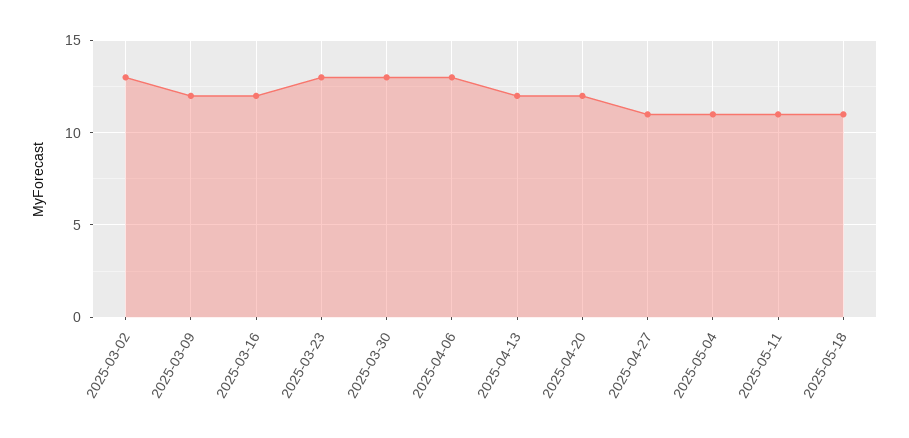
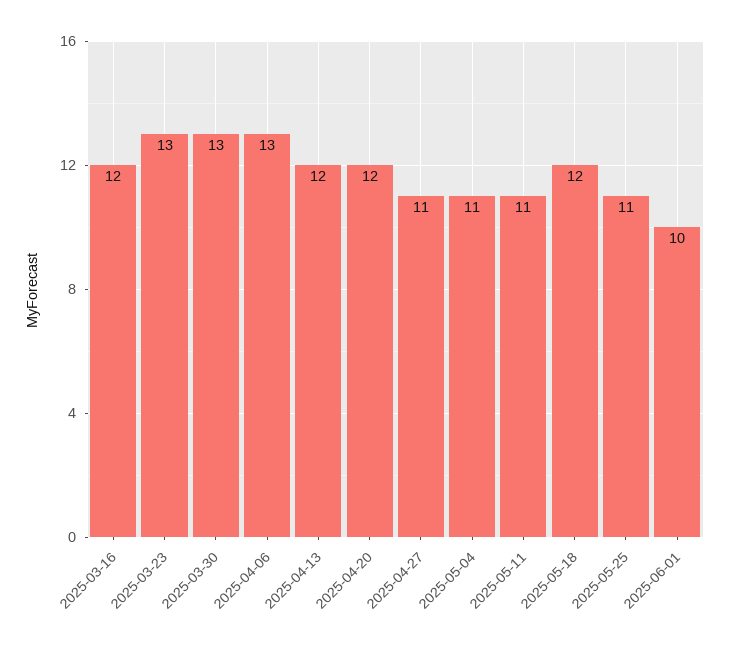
2025-03-02: 13 -> none
2025-03-09: 12 -> none
2025-05-18: 11 -> 12
2025-05-25: none -> 11
2025-06-01: none -> 10

